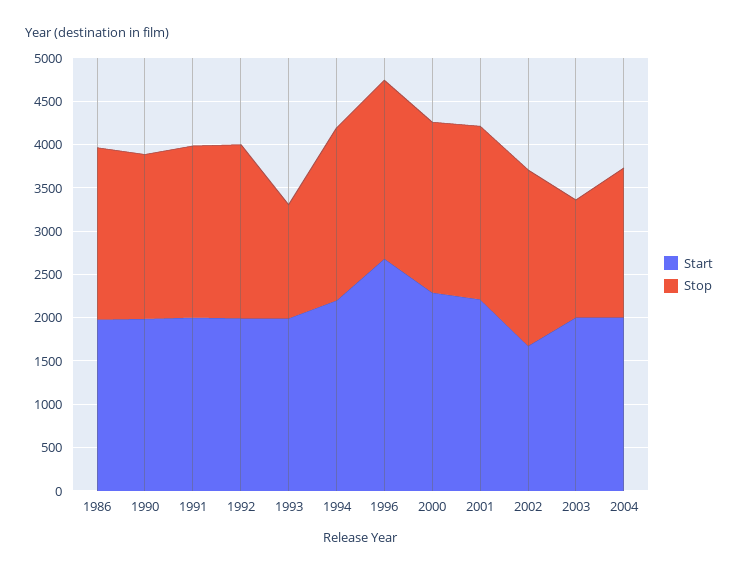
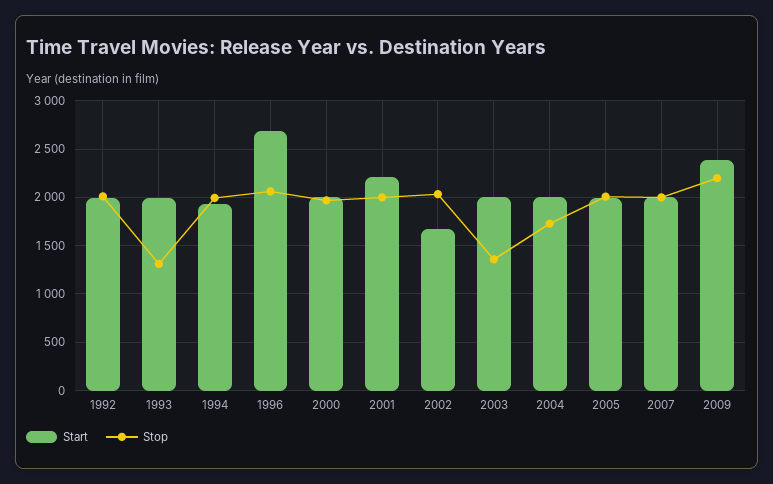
Start, 1986: 2000 -> none
Stop, 1986: 2000 -> none
Start, 1990: 2000 -> none
Stop, 1990: 1900 -> none
Start, 1991: 2000 -> none
Stop, 1991: 2000 -> none
Start, 1994: 2200 -> 1900
Start, 2000: 2300 -> 2000
Start, 2005: none -> 2000
Stop, 2005: none -> 2000
Start, 2007: none -> 2000
Stop, 2007: none -> 2000
Start, 2009: none -> 2400
Stop, 2009: none -> 2200

